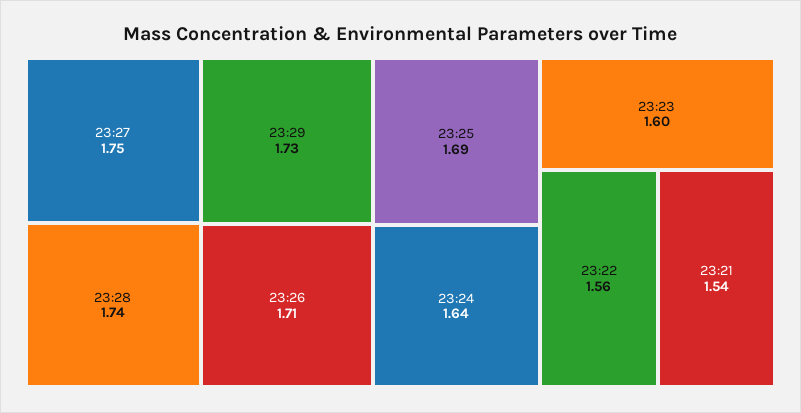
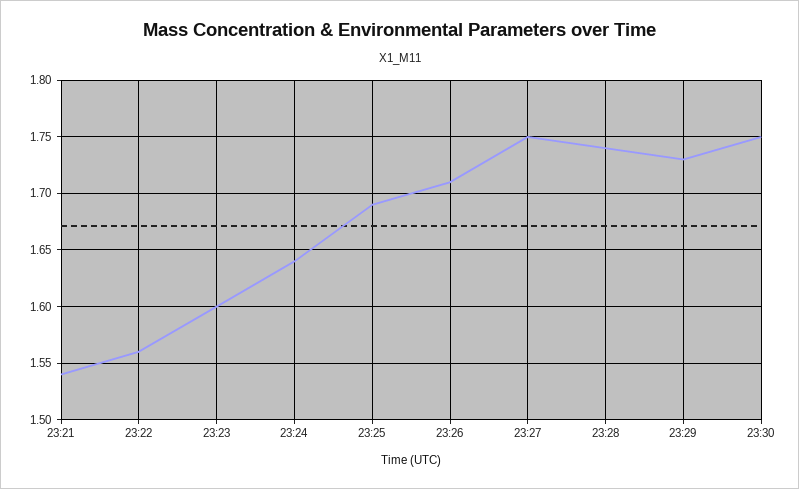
23:30: none -> 1.75

